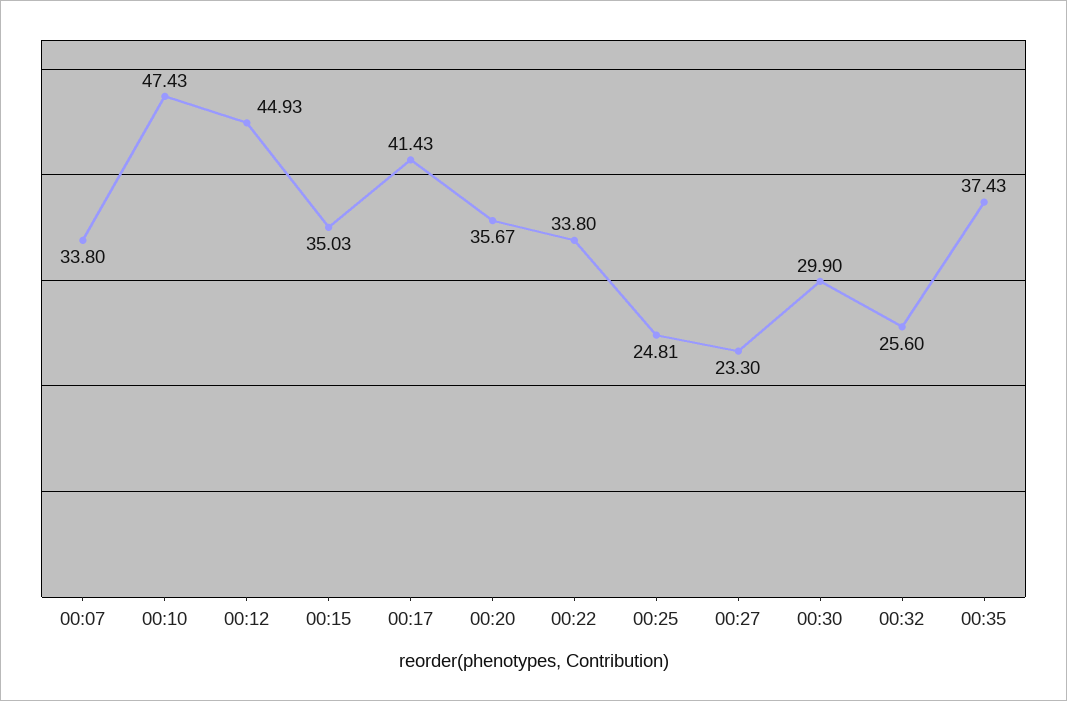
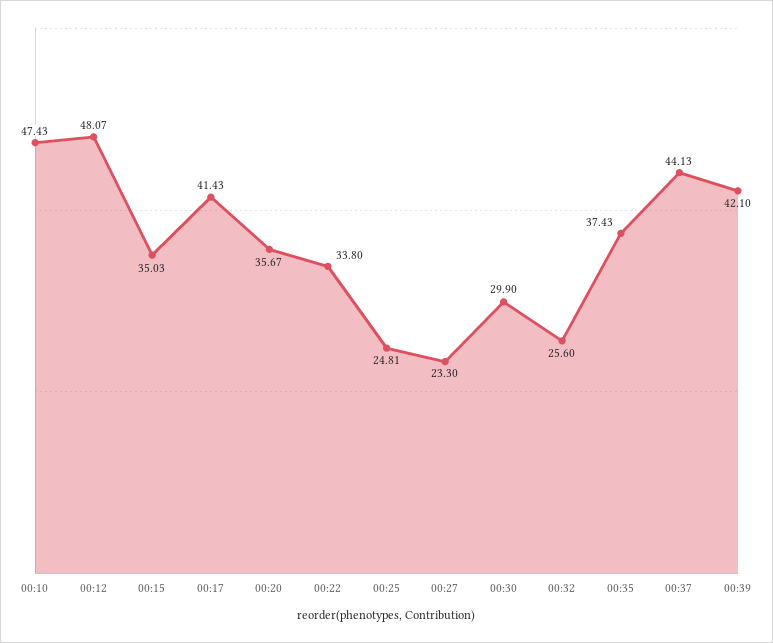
00:07: 33.8 -> none
00:12: 44.93 -> 48.07
00:37: none -> 44.13
00:39: none -> 42.1

